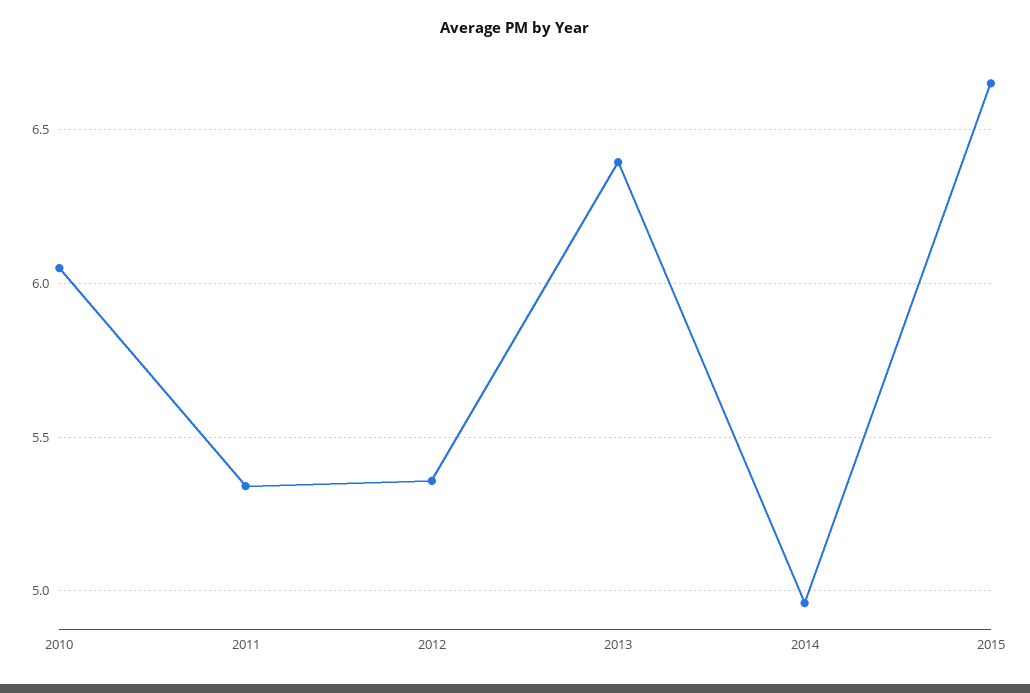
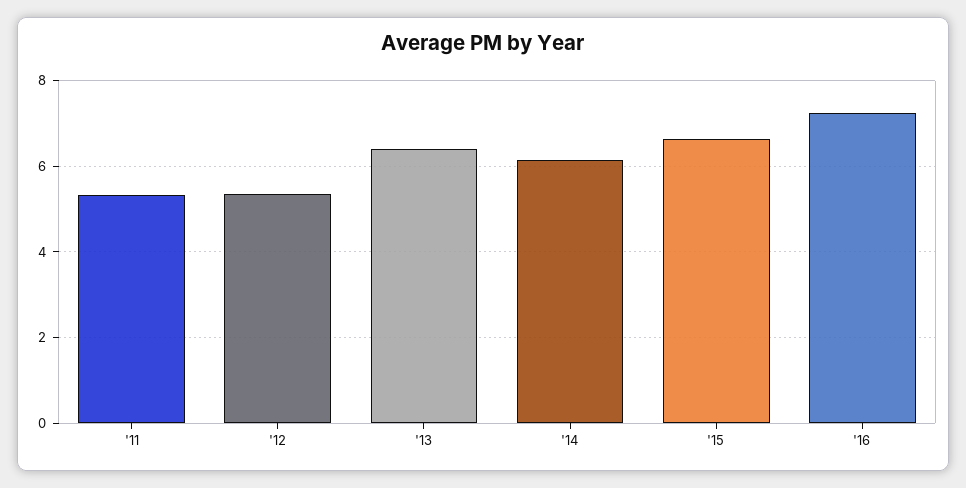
2010: 6.05 -> none
2014: 4.95 -> 6.2
'16: none -> 7.2

